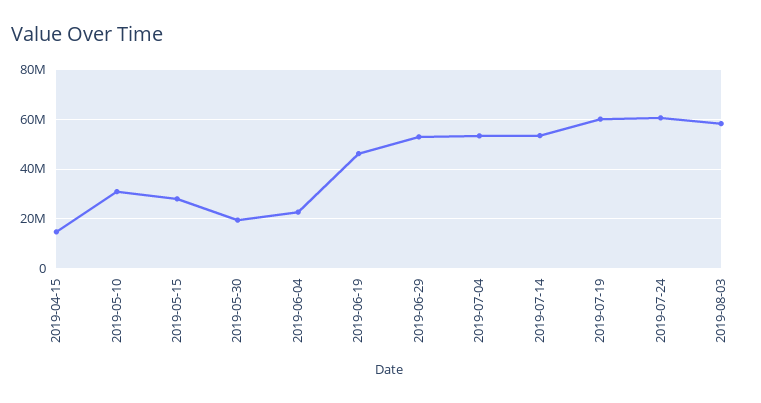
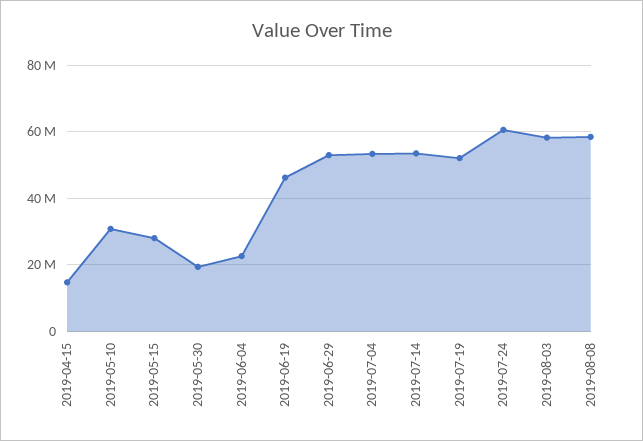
2019-07-19: 60000000 -> 52000000
2019-08-08: none -> 58000000

